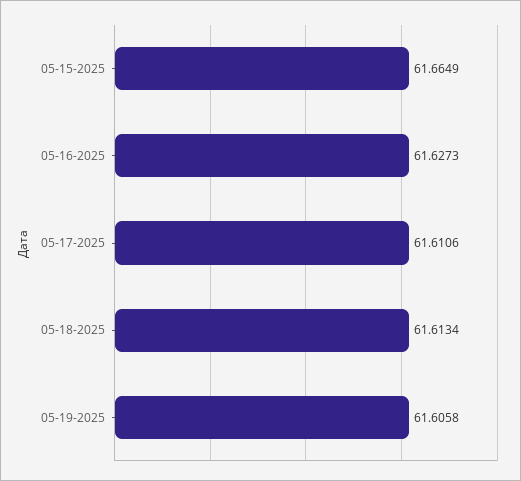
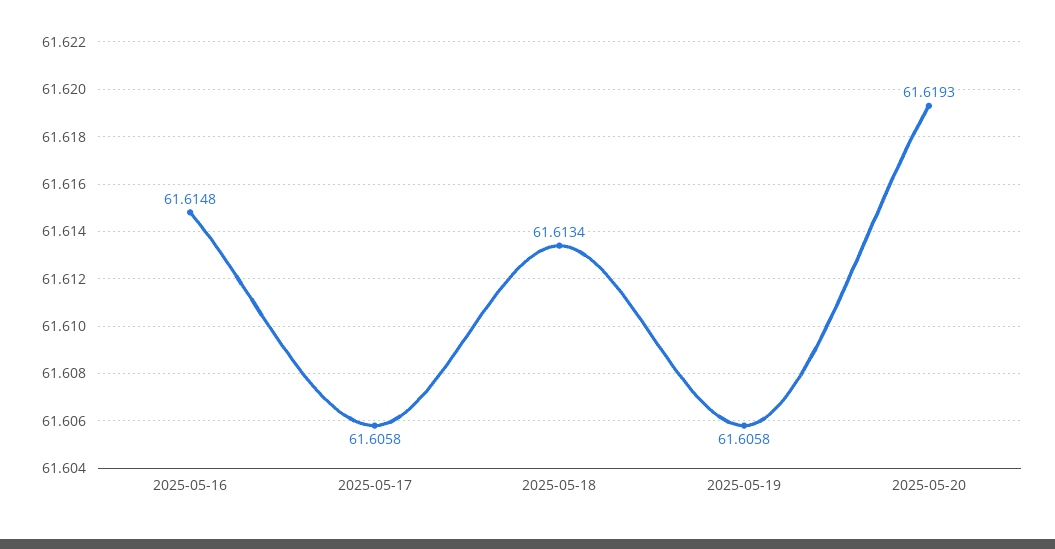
05-15-2025: 61.6649 -> none
05-16-2025: 61.6273 -> 61.6148
05-17-2025: 61.6106 -> 61.6058
2025-05-20: none -> 61.6193

